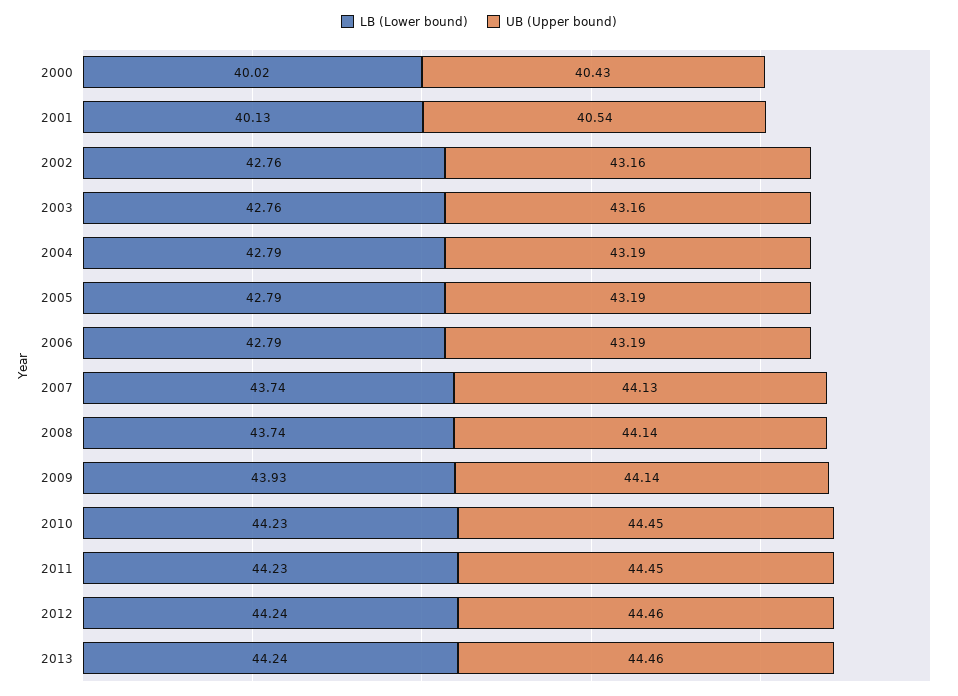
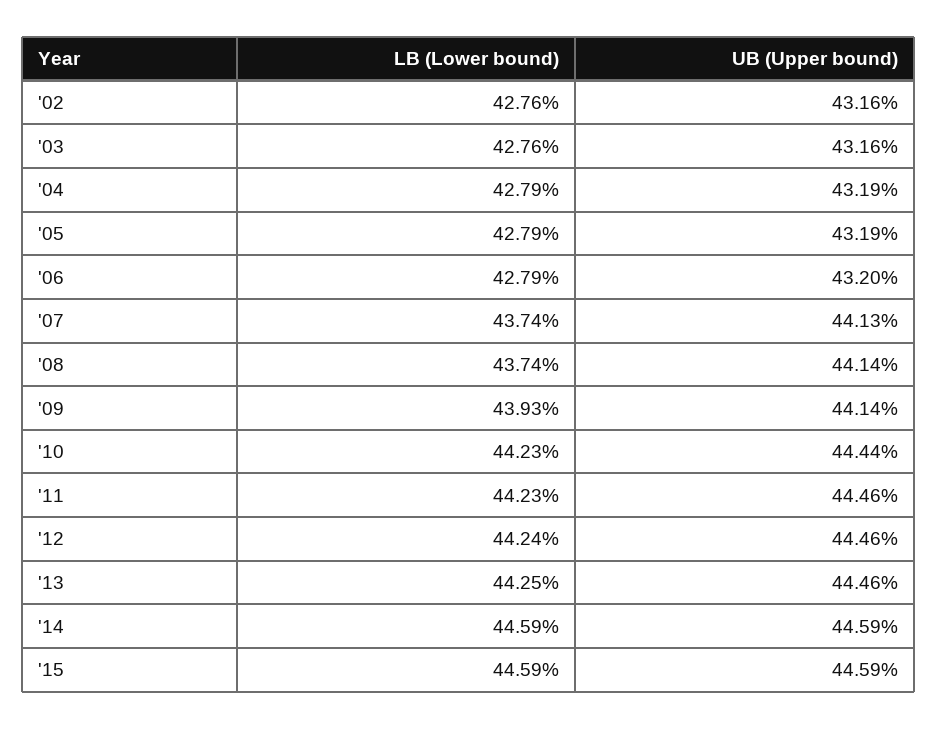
LB (Lower bound), 2000: 40.02 -> none
UB (Upper bound), 2000: 40.43 -> none
LB (Lower bound), 2001: 40.13 -> none
UB (Upper bound), 2001: 40.54 -> none
UB (Upper bound), 2006: 43.19 -> 43.2
UB (Upper bound), 2010: 44.45 -> 44.44
UB (Upper bound), 2011: 44.45 -> 44.46
LB (Lower bound), 2013: 44.24 -> 44.25
LB (Lower bound), '14: none -> 44.59
UB (Upper bound), '14: none -> 44.59
LB (Lower bound), '15: none -> 44.59
UB (Upper bound), '15: none -> 44.59

